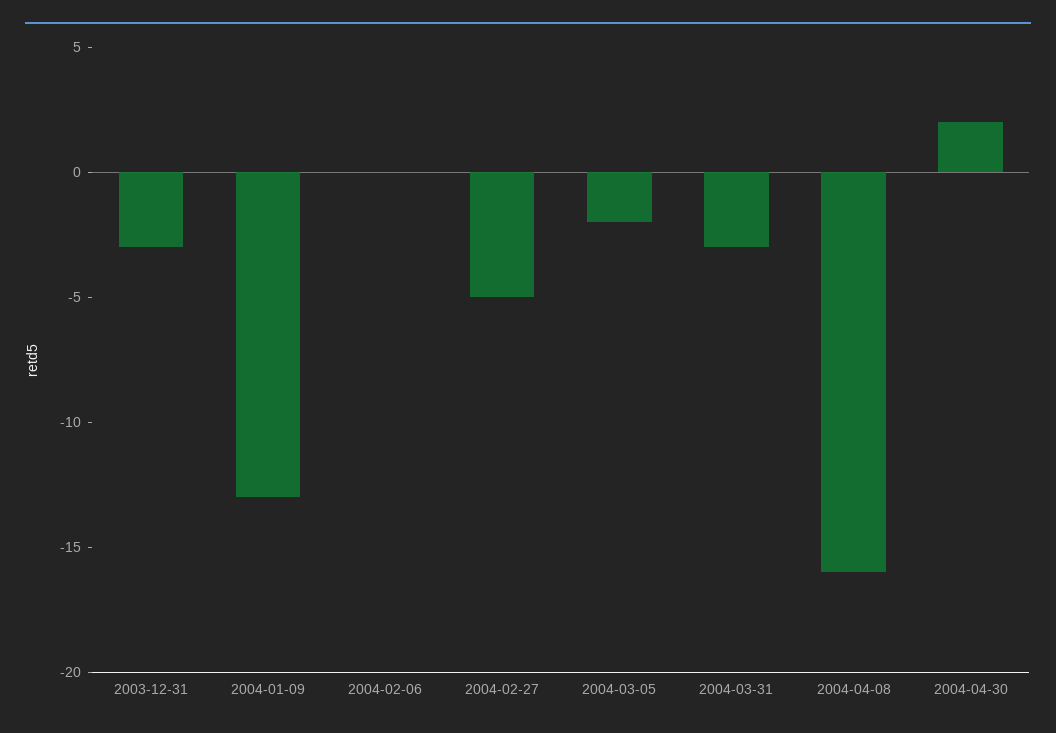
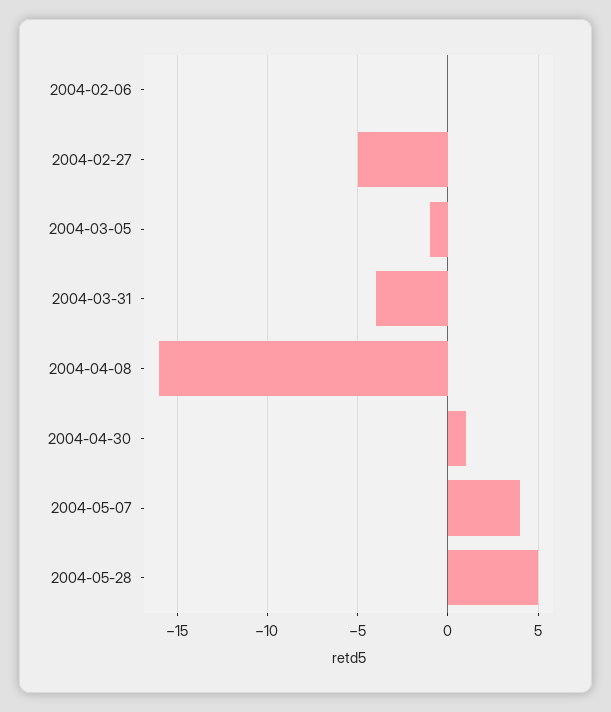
2003-12-31: -3 -> none
2004-01-09: -13 -> none
2004-03-05: -2 -> -1
2004-03-31: -3 -> -4
2004-04-30: 2 -> 1
2004-05-07: none -> 4
2004-05-28: none -> 5

